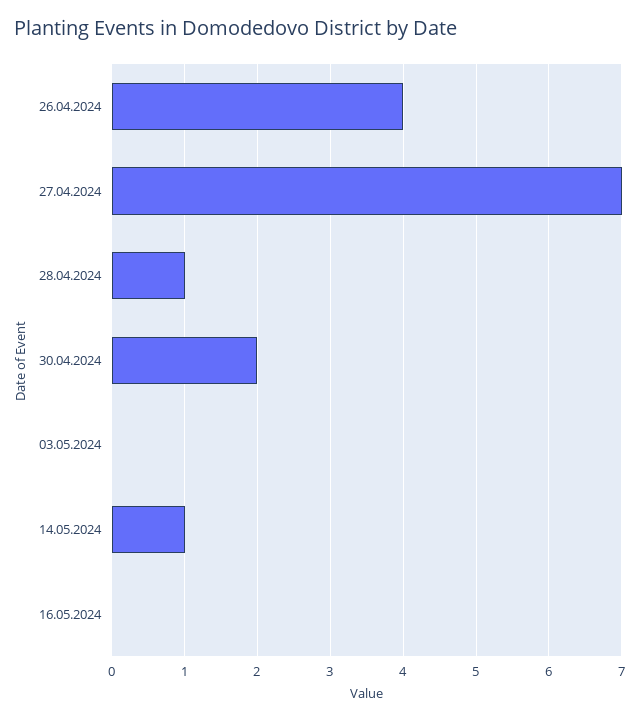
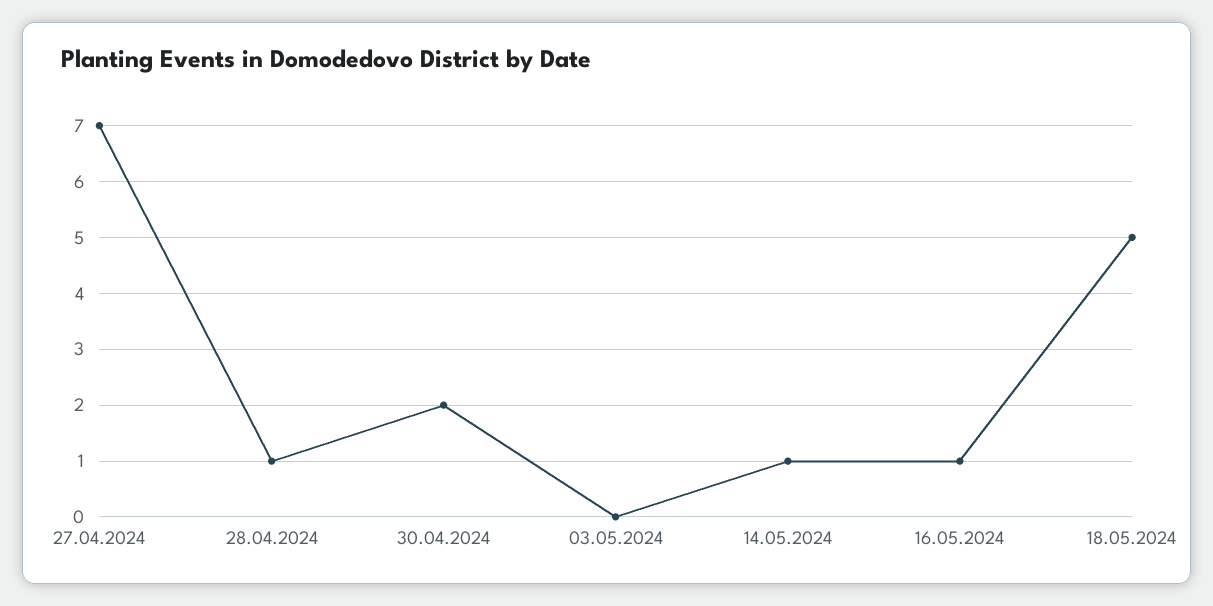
26.04.2024: 4 -> none
16.05.2024: 0 -> 1
18.05.2024: none -> 5

